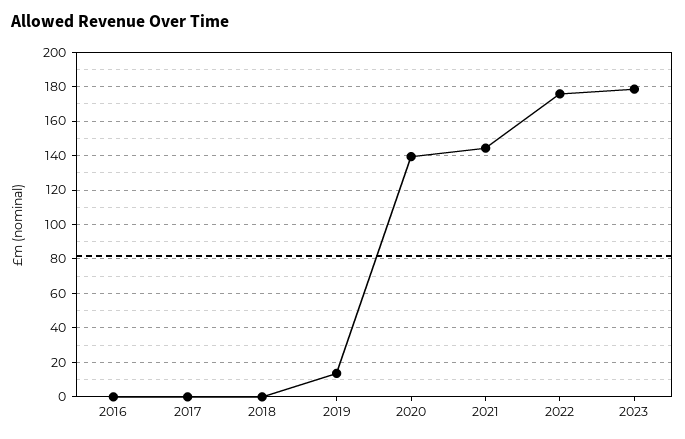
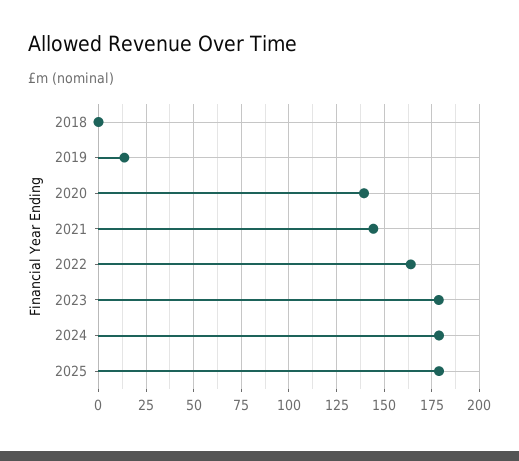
2016: 0 -> none
2017: 0 -> none
2022: 175 -> 165
2024: none -> 180
2025: none -> 180

